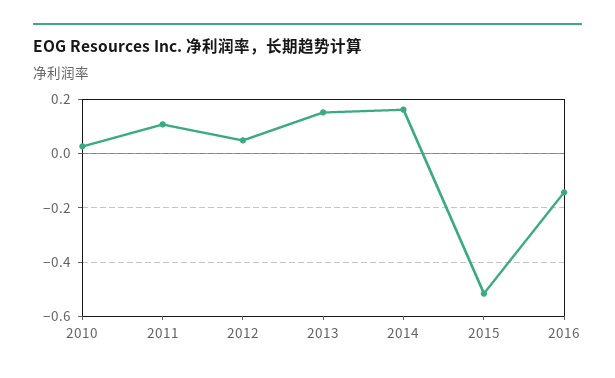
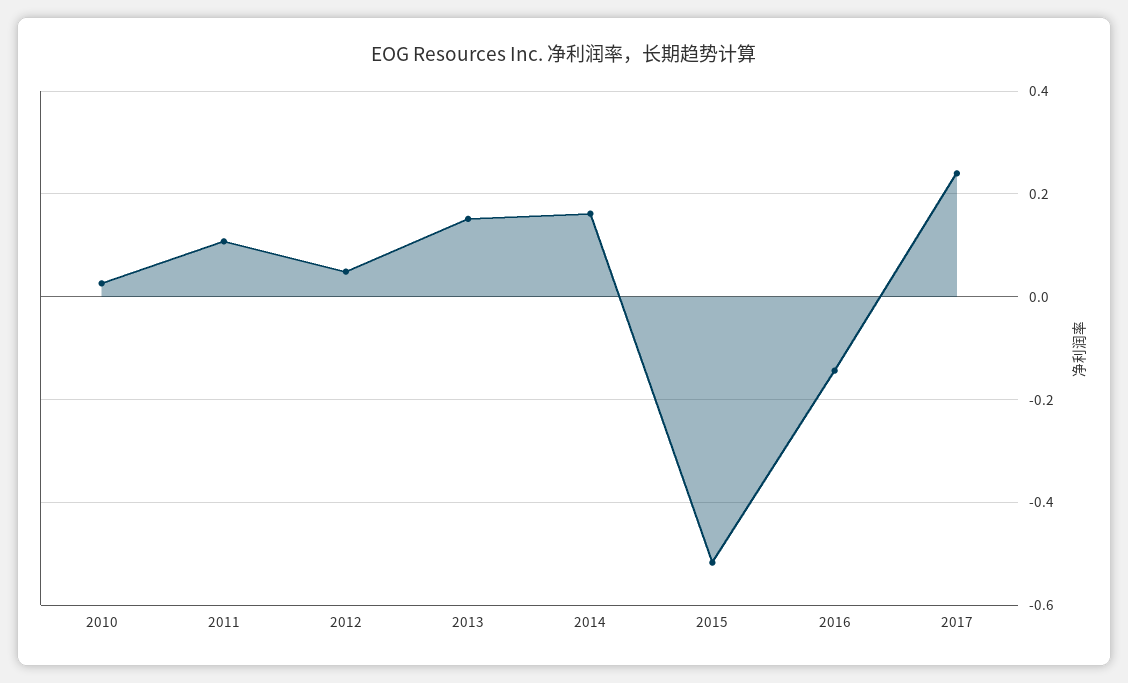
2017: none -> 0.24

